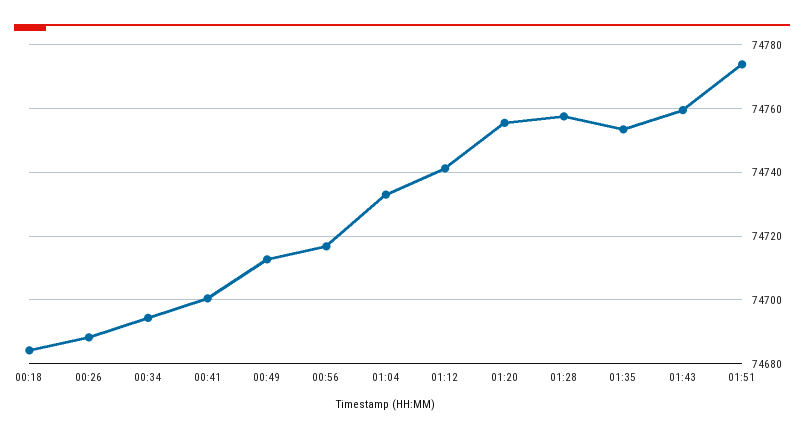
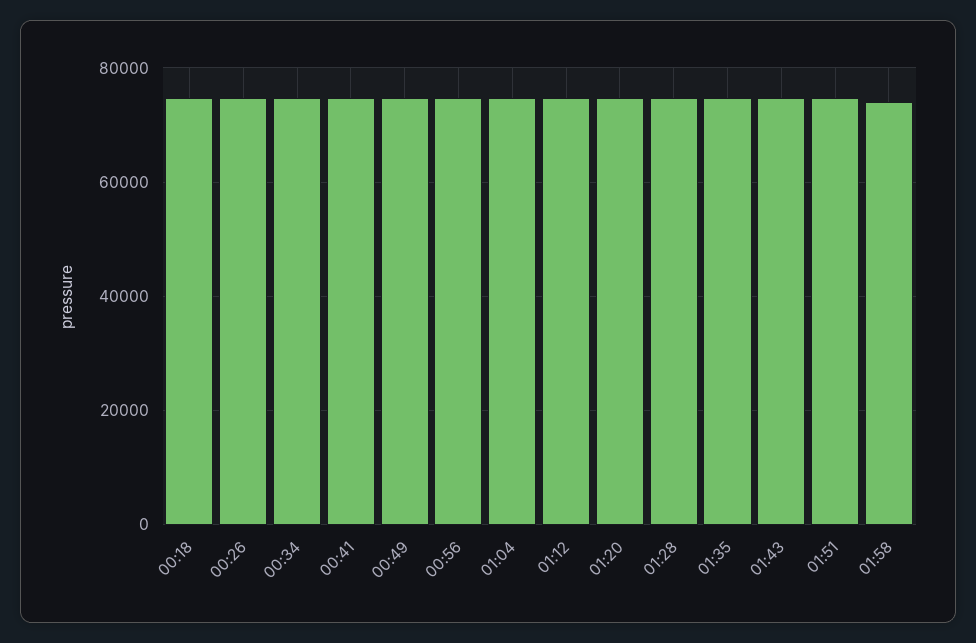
01:58: none -> 74000

